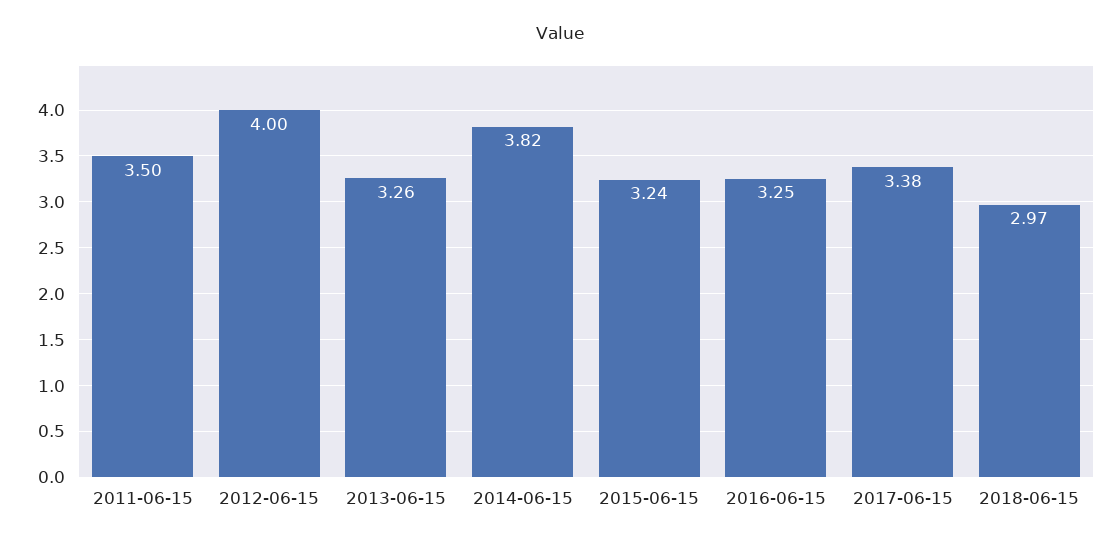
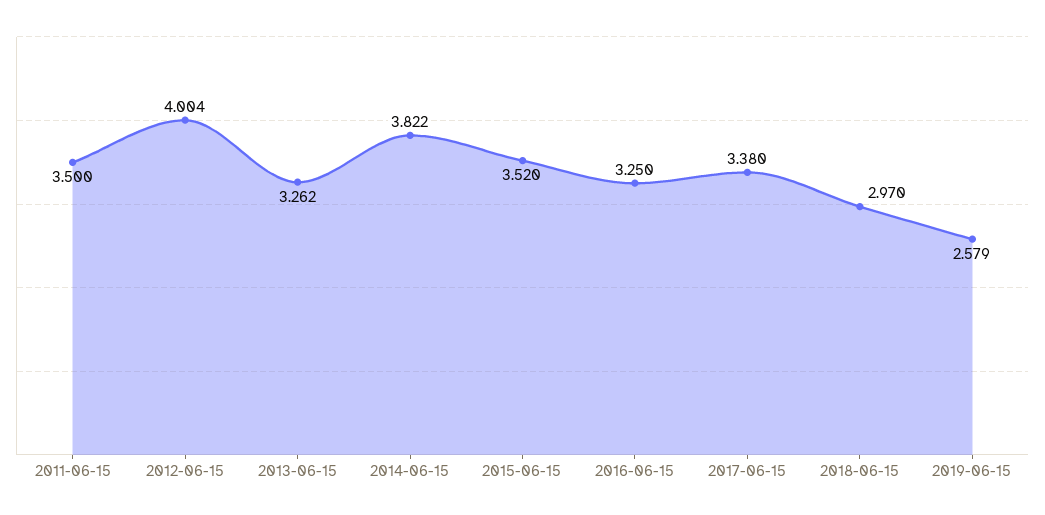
2015-06-15: 3.24 -> 3.52
2019-06-15: none -> 2.579

